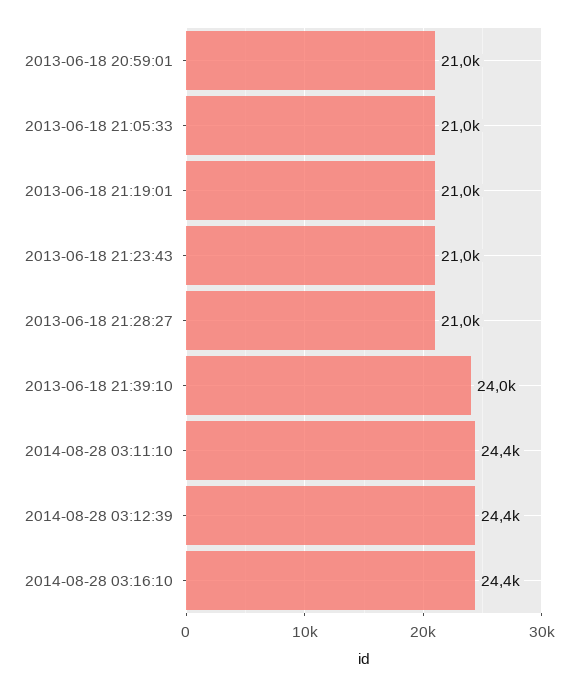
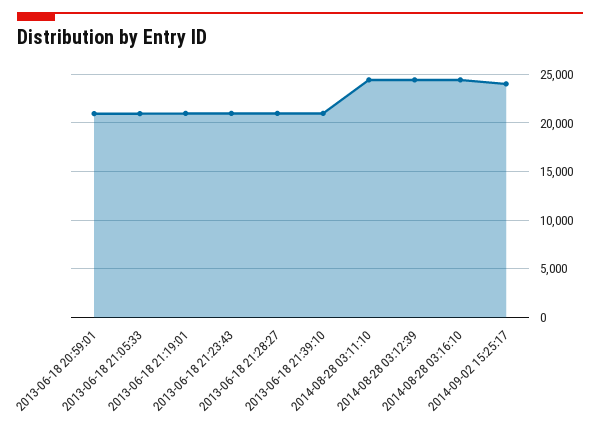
2013-06-18 21:39:10: 24000 -> 21000
2014-09-02 15:25:17: none -> 24000

